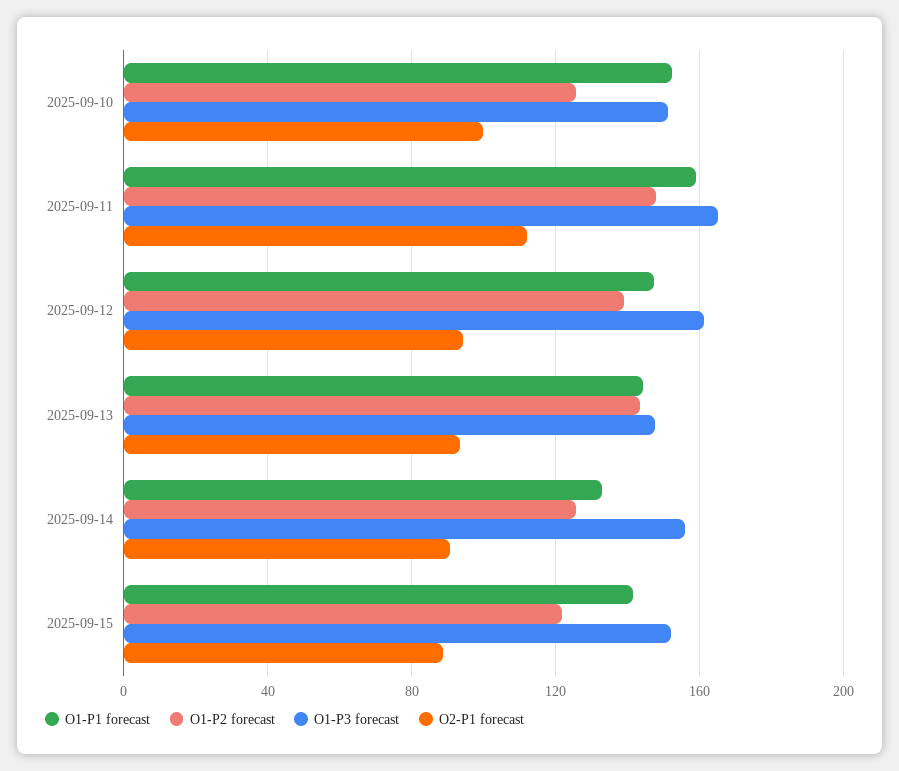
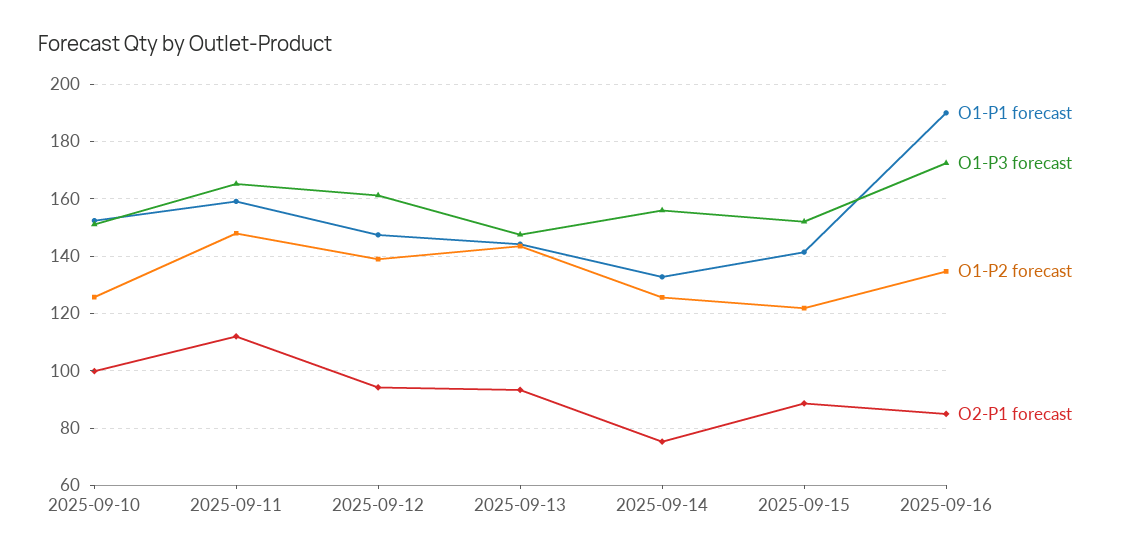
O2-P1 forecast, 2025-09-14: 90 -> 75
O1-P1 forecast, 2025-09-16: none -> 190
O1-P3 forecast, 2025-09-16: none -> 172.5
O1-P2 forecast, 2025-09-16: none -> 135
O2-P1 forecast, 2025-09-16: none -> 85

